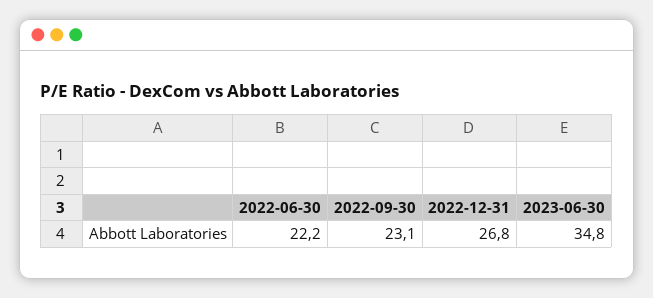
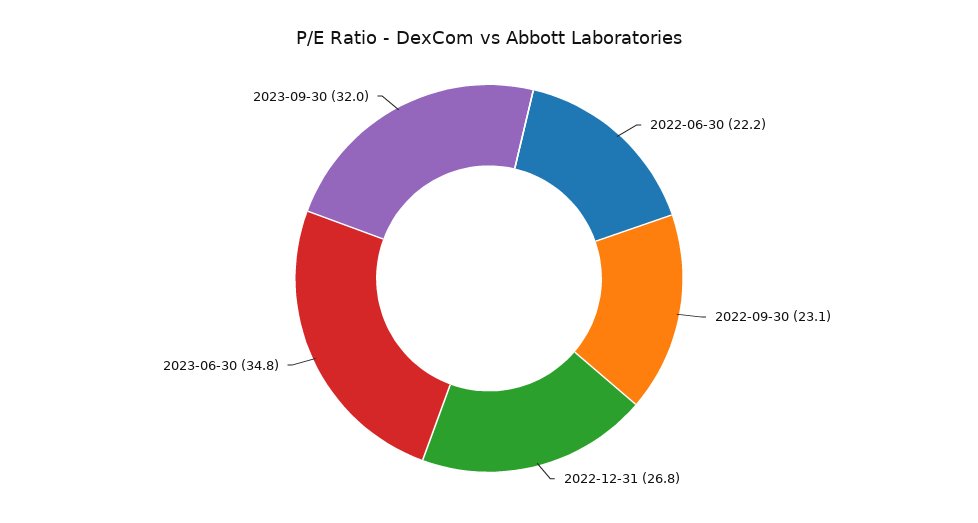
2023-09-30: none -> 32

